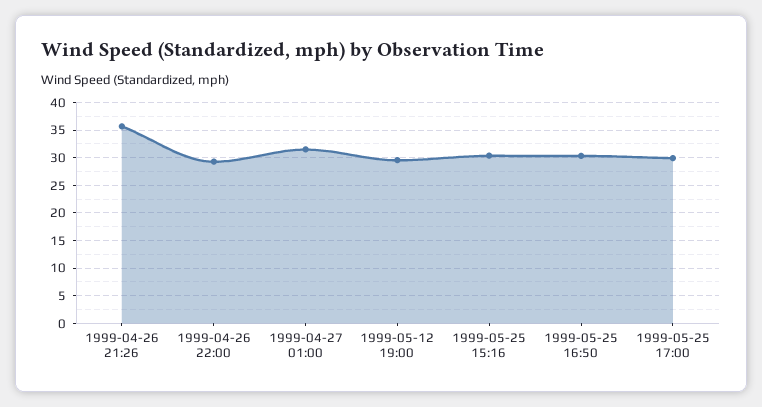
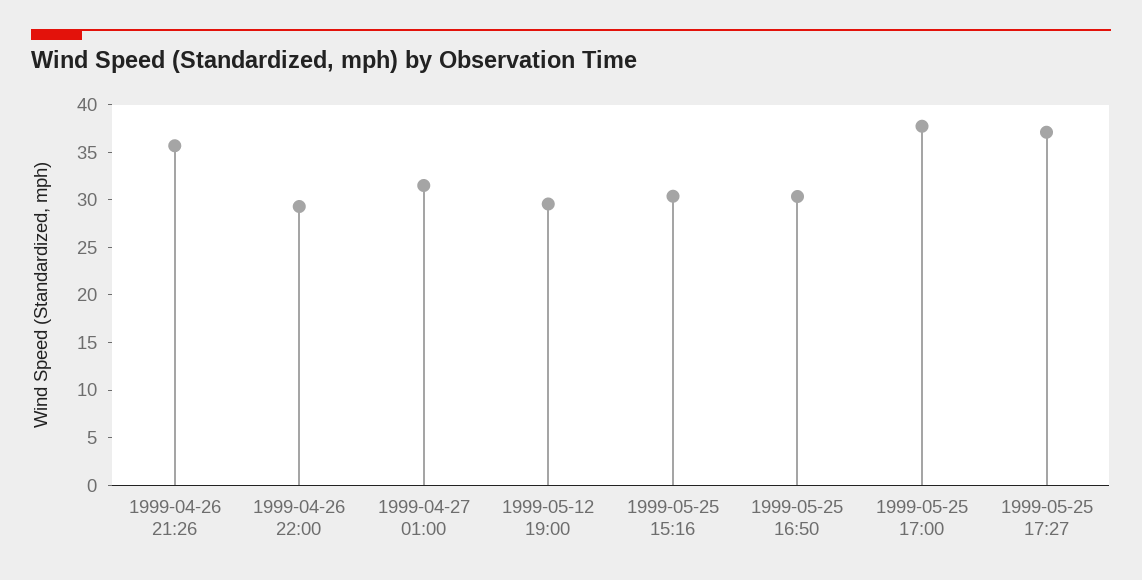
1999-05-25 17:00: 30 -> 38
1999-05-25 17:27: none -> 37

